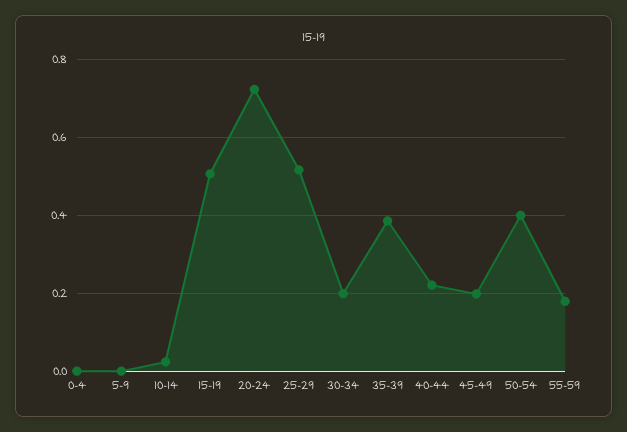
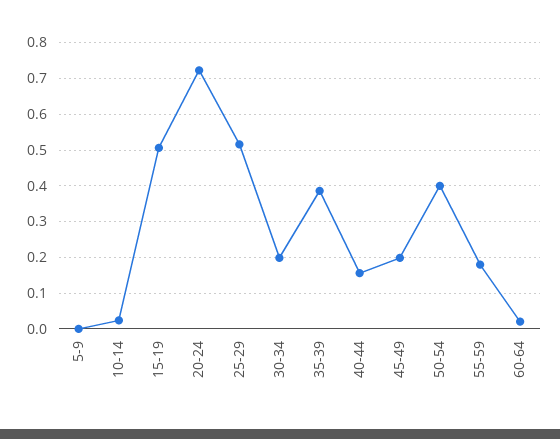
0-4: 0 -> none
40-44: 0.22 -> 0.16
60-64: none -> 0.02

